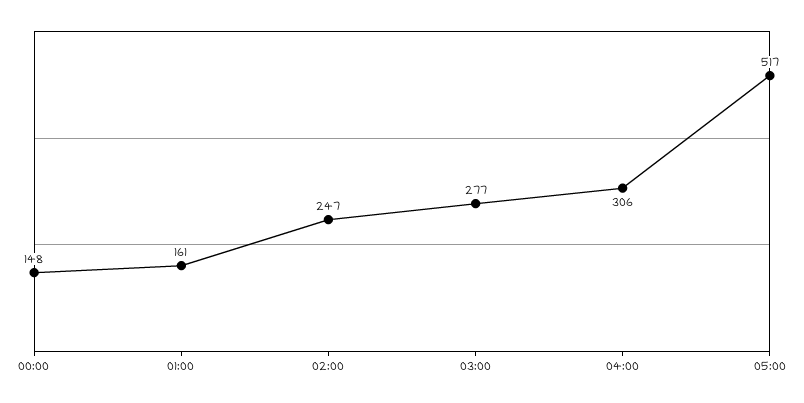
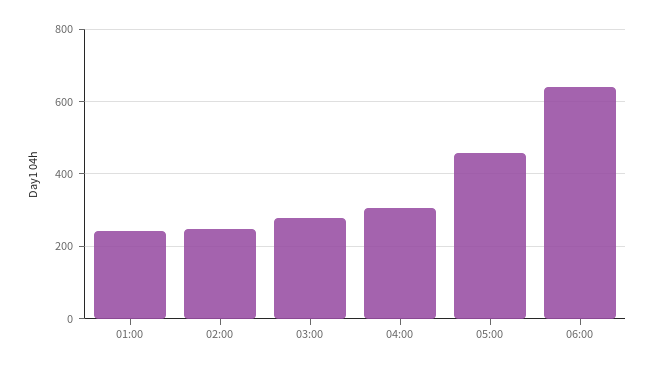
00:00: 148 -> none
01:00: 161 -> 240
05:00: 517 -> 460
06:00: none -> 640

